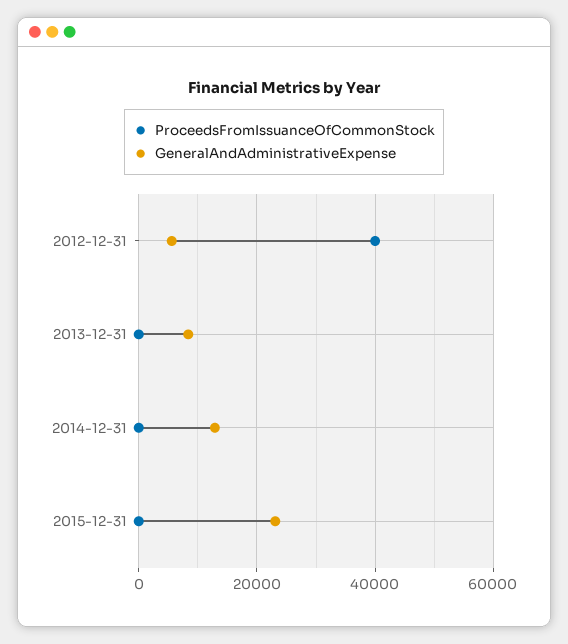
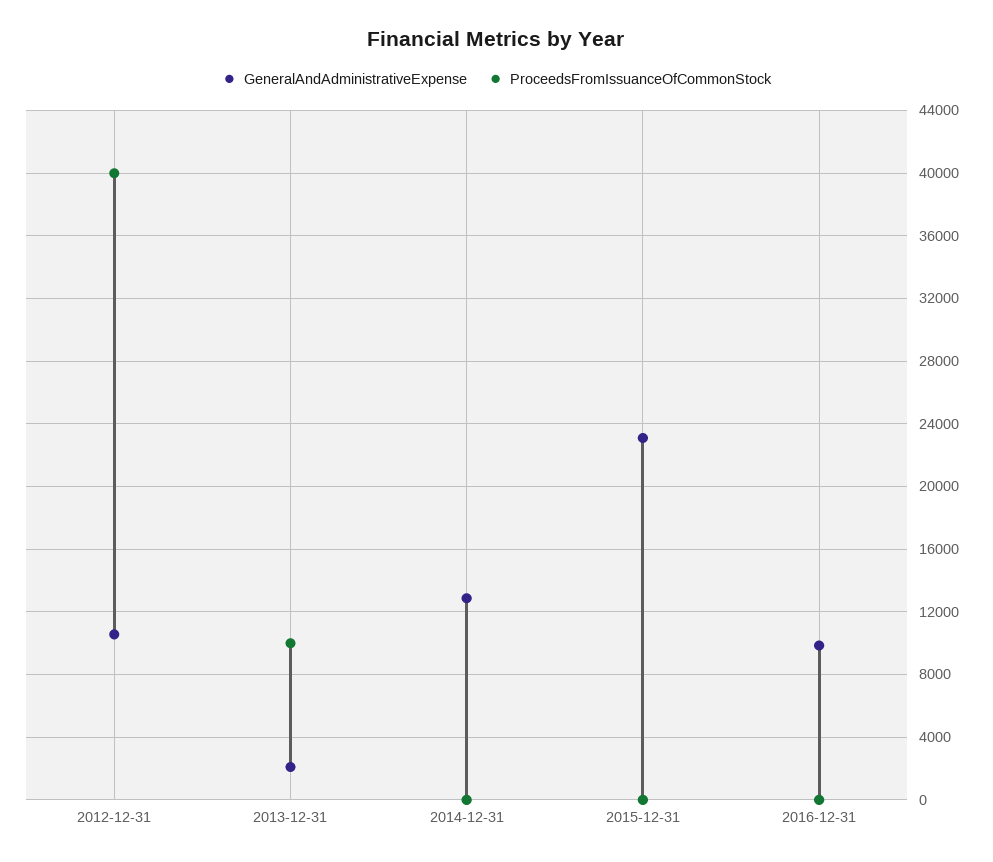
GeneralAndAdministrativeExpense, 2012-12-31: 6000 -> 10500
ProceedsFromIssuanceOfCommonStock, 2013-12-31: 0 -> 10000
GeneralAndAdministrativeExpense, 2013-12-31: 8000 -> 2000
GeneralAndAdministrativeExpense, 2016-12-31: none -> 10000
ProceedsFromIssuanceOfCommonStock, 2016-12-31: none -> 0

